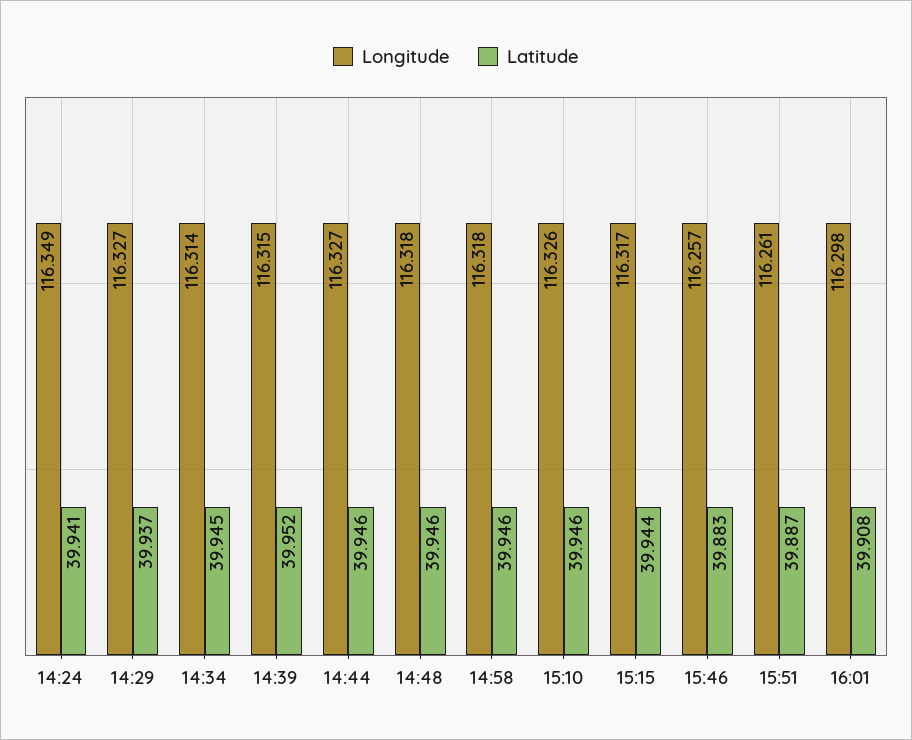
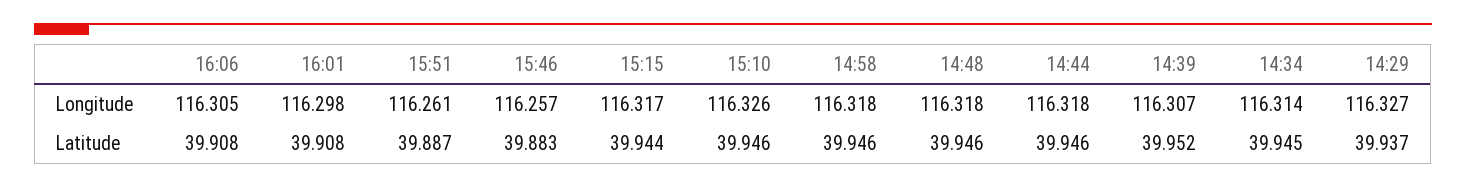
Longitude, 14:24: 116.349 -> none
Latitude, 14:24: 39.941 -> none
Longitude, 14:39: 116.315 -> 116.307
Longitude, 14:44: 116.327 -> 116.318
Longitude, 16:06: none -> 116.305
Latitude, 16:06: none -> 39.908

